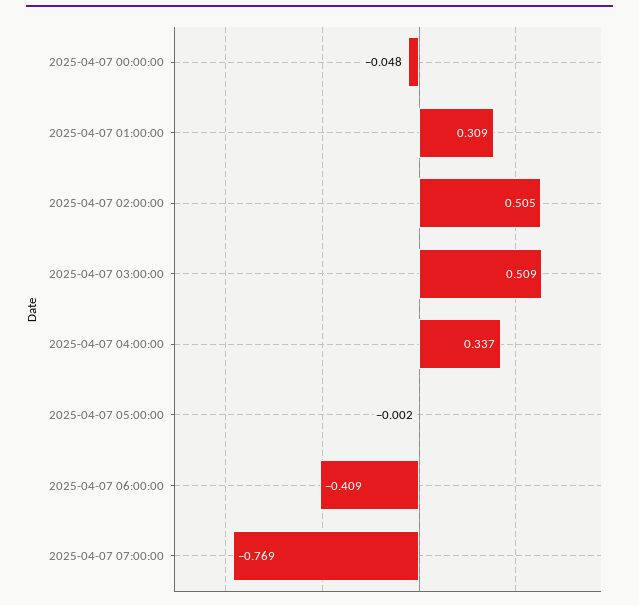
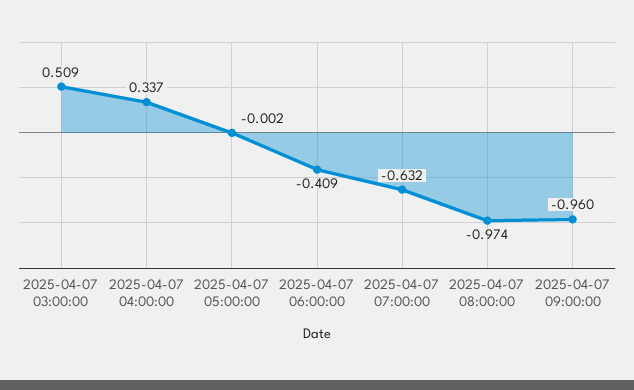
2025-04-07 00:00:00: -0.048 -> none
2025-04-07 01:00:00: 0.309 -> none
2025-04-07 02:00:00: 0.505 -> none
2025-04-07 07:00:00: -0.769 -> -0.632
2025-04-07 08:00:00: none -> -0.974
2025-04-07 09:00:00: none -> -0.96

